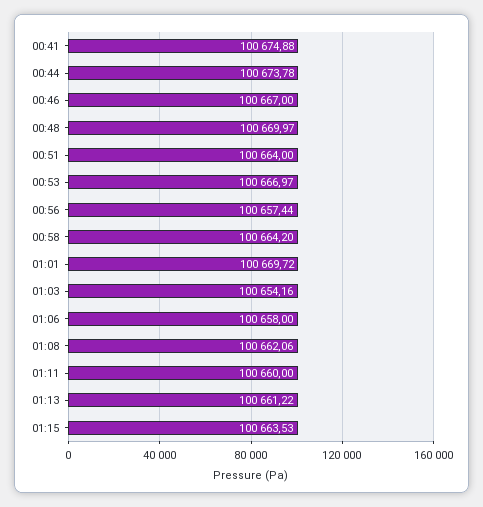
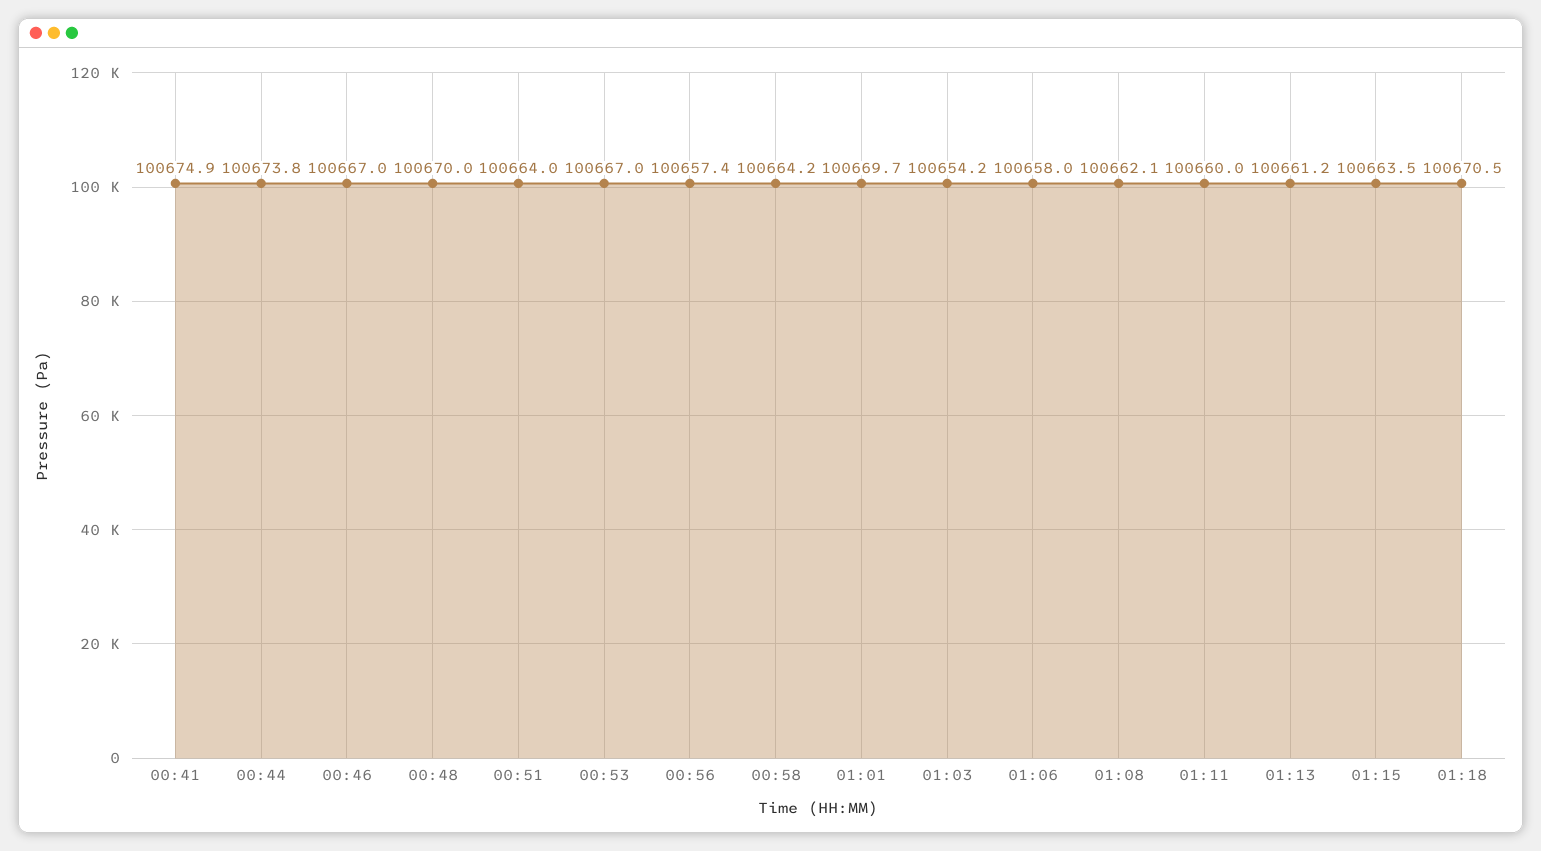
01:18: none -> 100670.5

